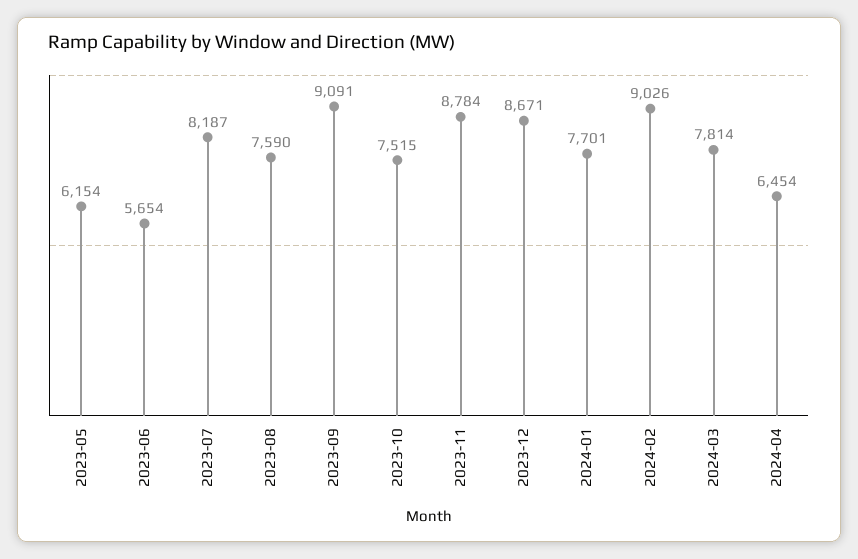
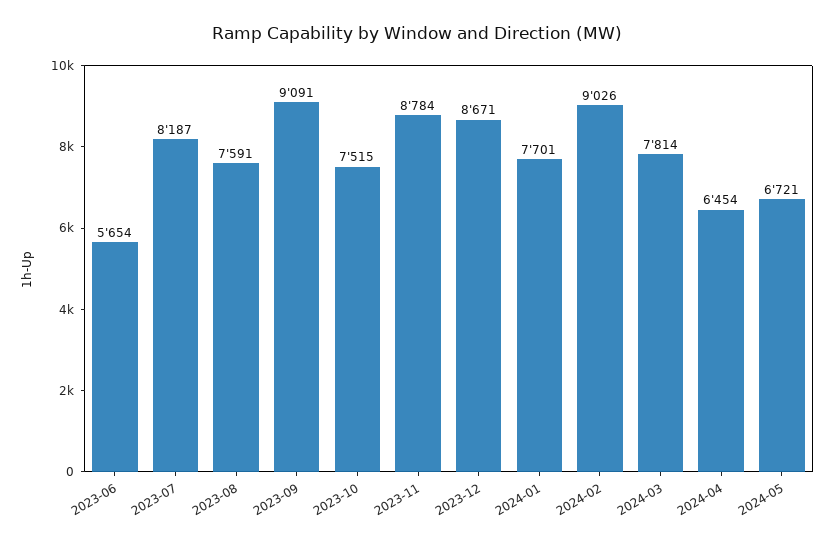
2023-05: 6154 -> none
2023-08: 7590 -> 7591
2024-05: none -> 6721

